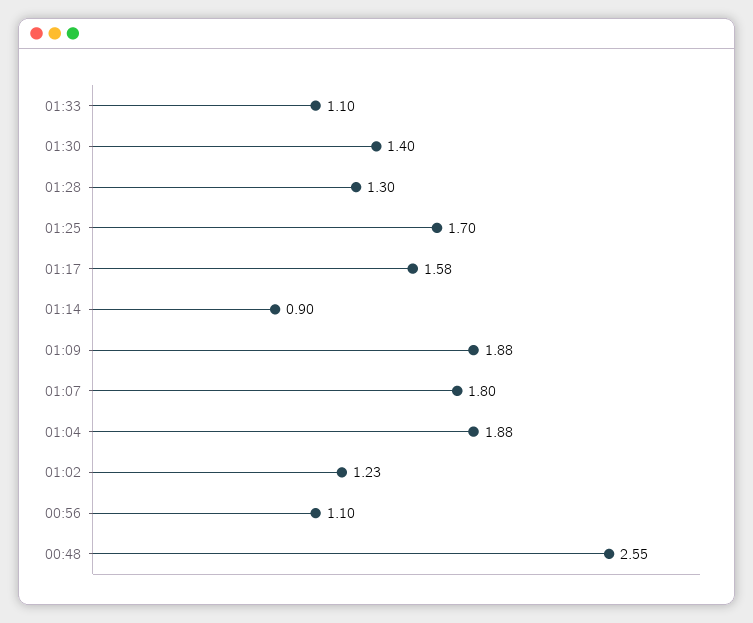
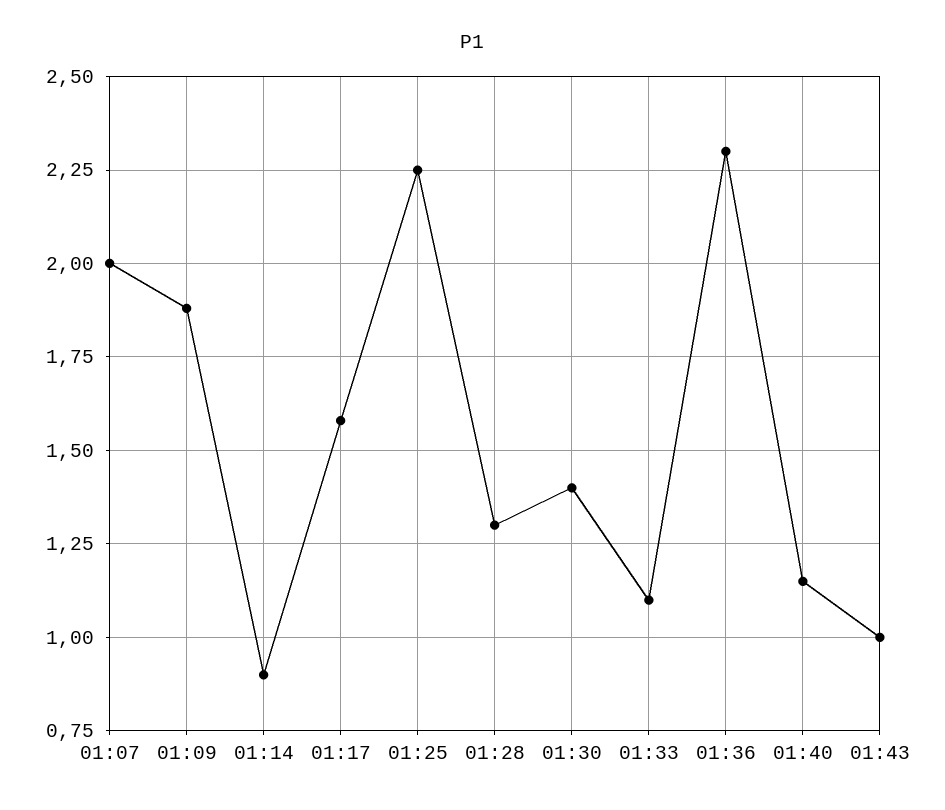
01:25: 1.7 -> 2.25
01:07: 1.8 -> 2
01:04: 1.88 -> none
01:02: 1.23 -> none
00:56: 1.1 -> none
00:48: 2.55 -> none
01:36: none -> 2.3
01:40: none -> 1.15
01:43: none -> 1

